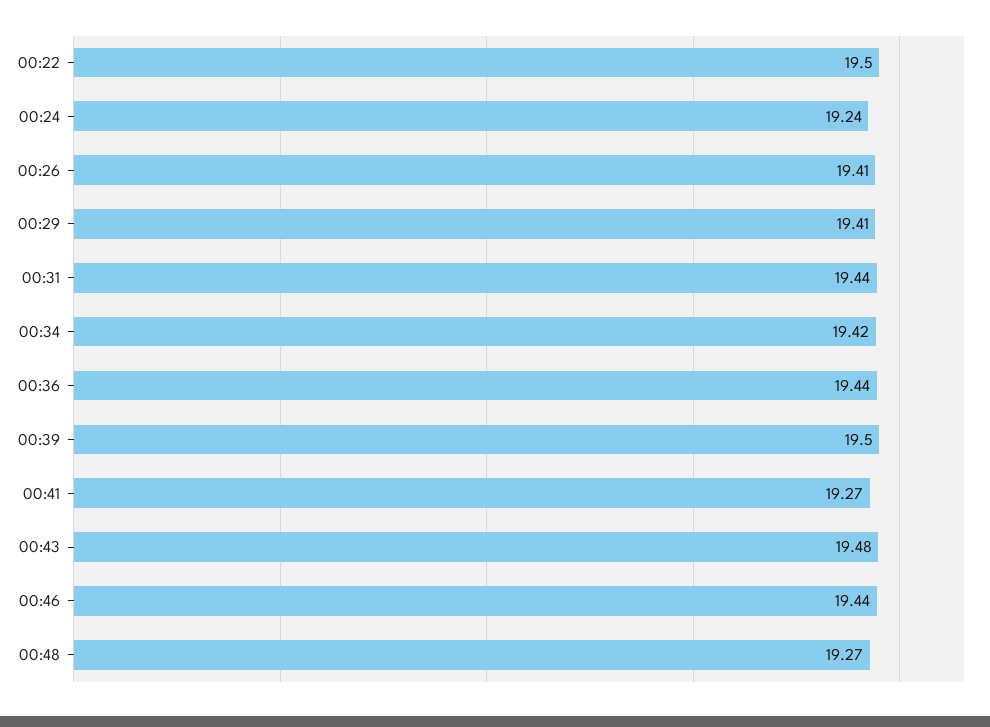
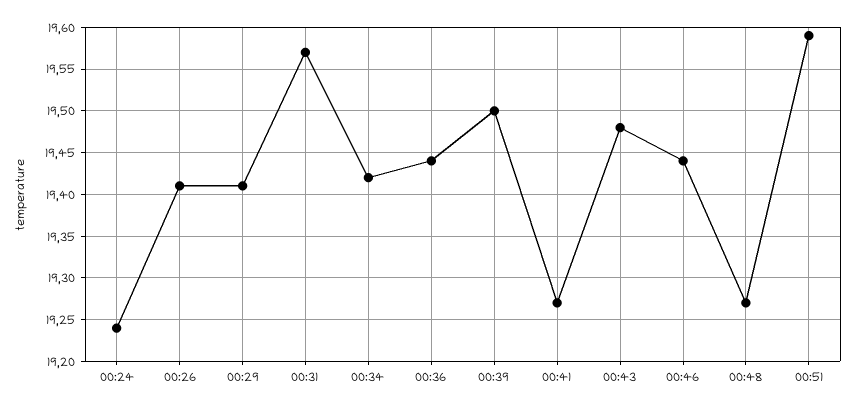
00:22: 19.5 -> none
00:31: 19.44 -> 19.57
00:51: none -> 19.59

